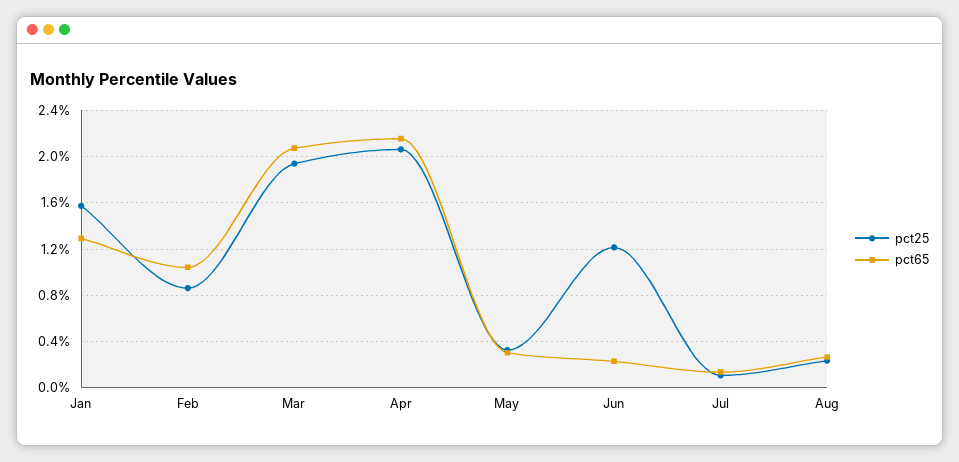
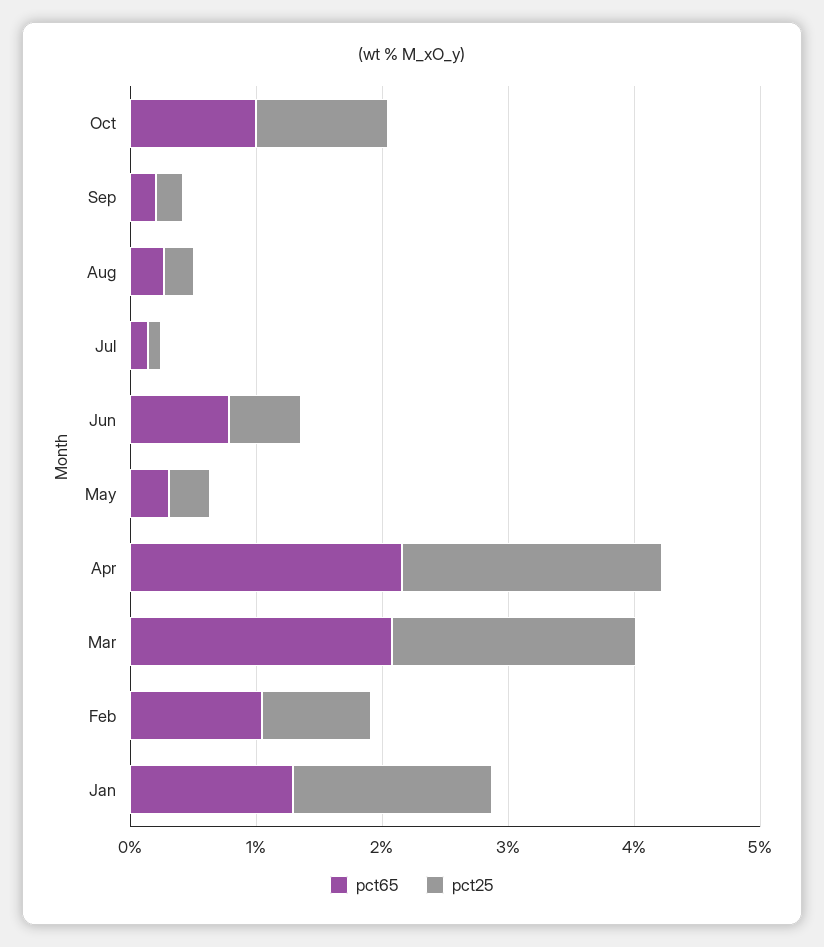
pct25, Jun: 1.2 -> 0.6
pct65, Jun: 0.2 -> 0.8
pct65, Oct: none -> 1
pct25, Oct: none -> 1
pct65, Sep: none -> 0.2
pct25, Sep: none -> 0.2

